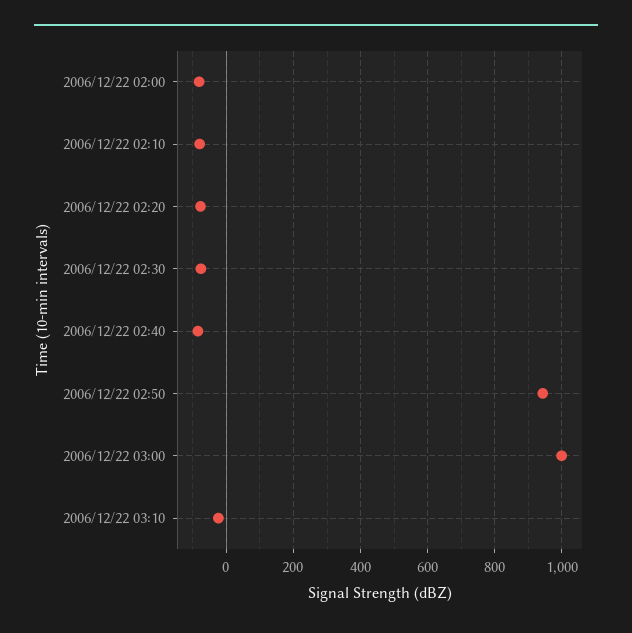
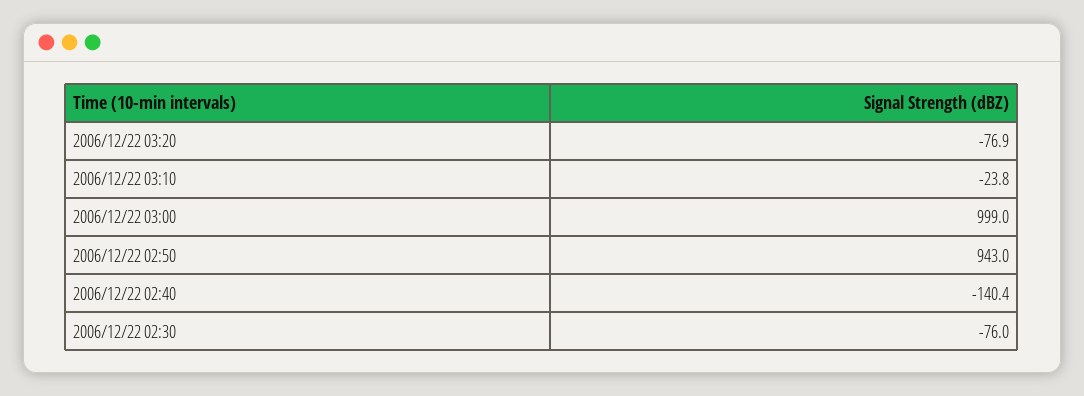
2006/12/22 02:00: -80 -> none
2006/12/22 02:10: -80 -> none
2006/12/22 02:20: -80 -> none
2006/12/22 02:40: -80 -> -140.4
2006/12/22 03:20: none -> -76.9

